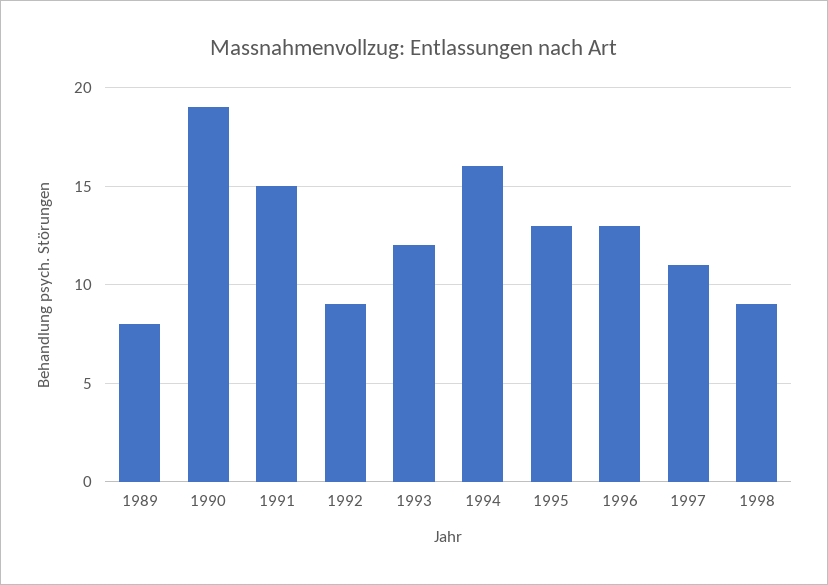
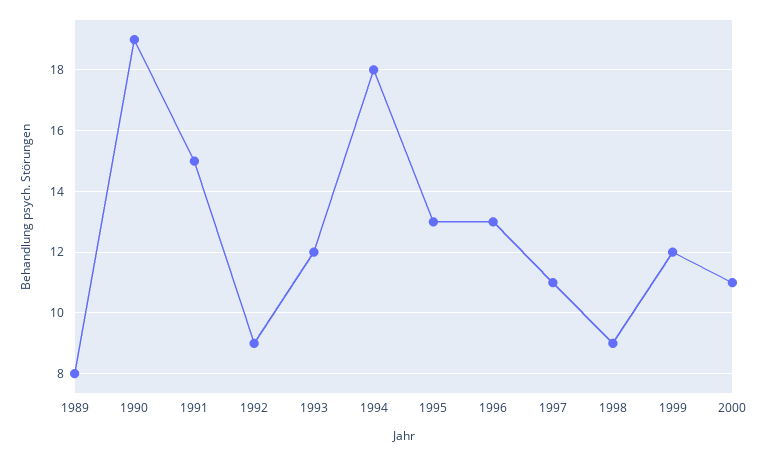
1994: 16 -> 18
1999: none -> 12
2000: none -> 11

